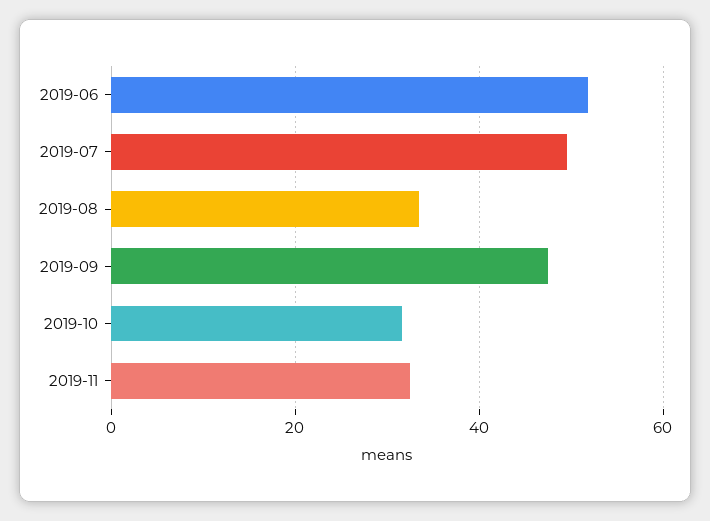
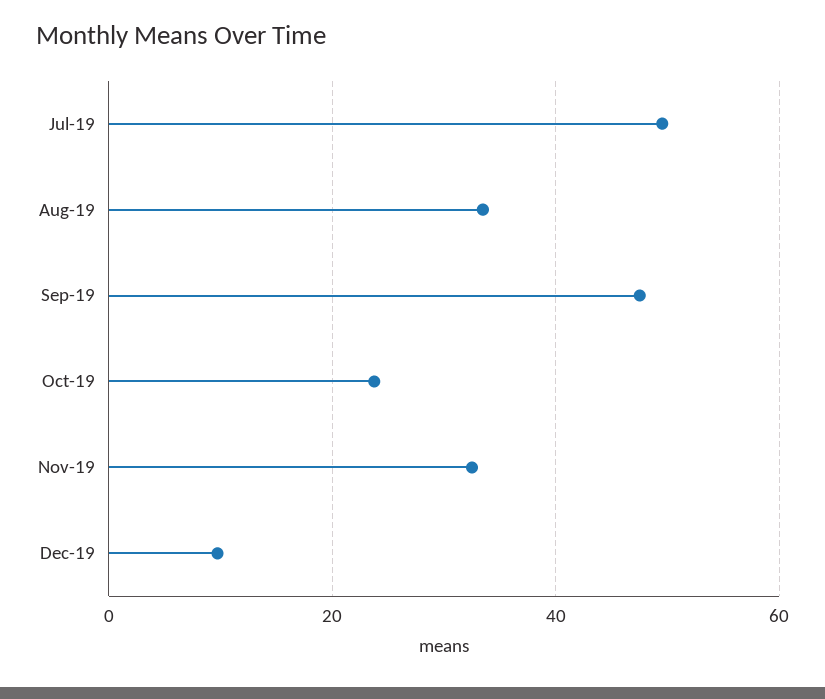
2019-06: 52 -> none
2019-10: 32 -> 24
Dec-19: none -> 10

